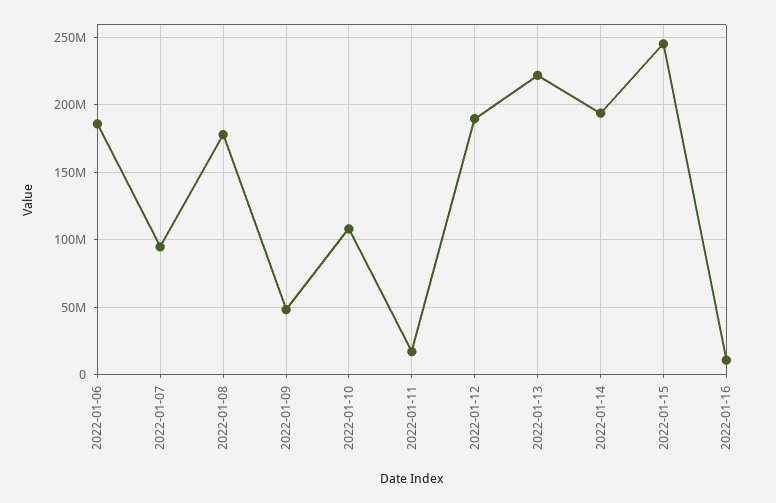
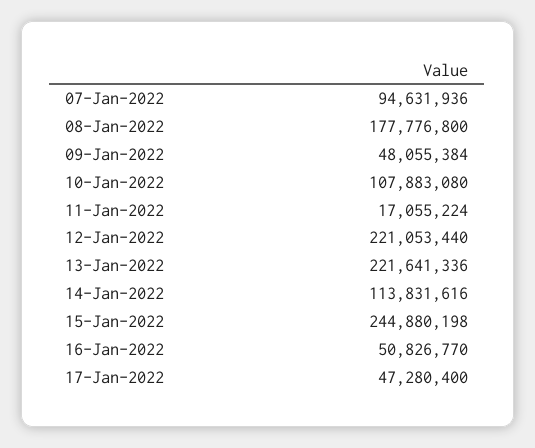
2022-01-06: 185000000 -> none
2022-01-12: 190000000 -> 221053440
2022-01-14: 195000000 -> 113831616
2022-01-16: 10000000 -> 50826770
17-Jan-2022: none -> 47280400

